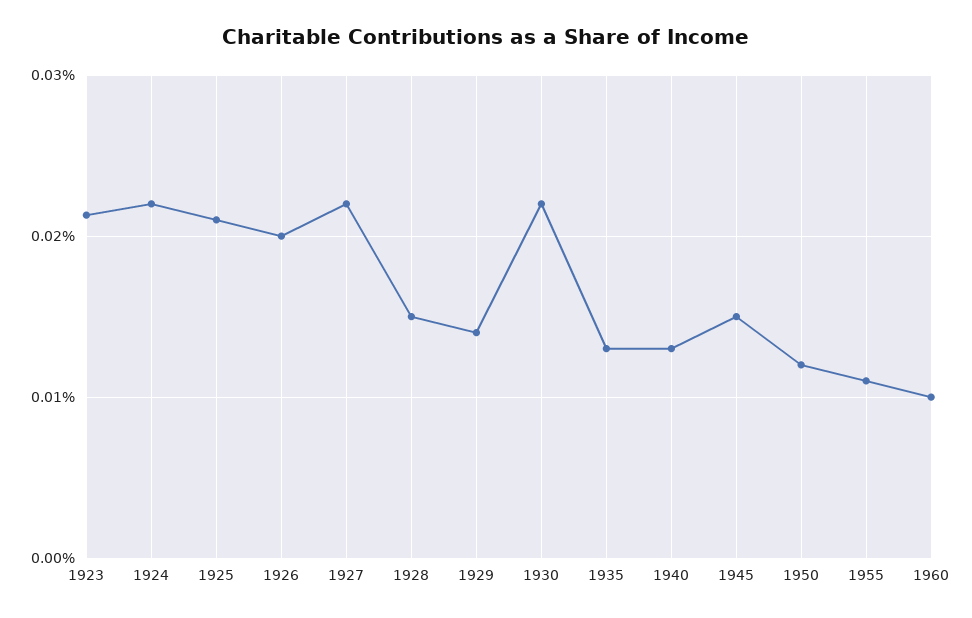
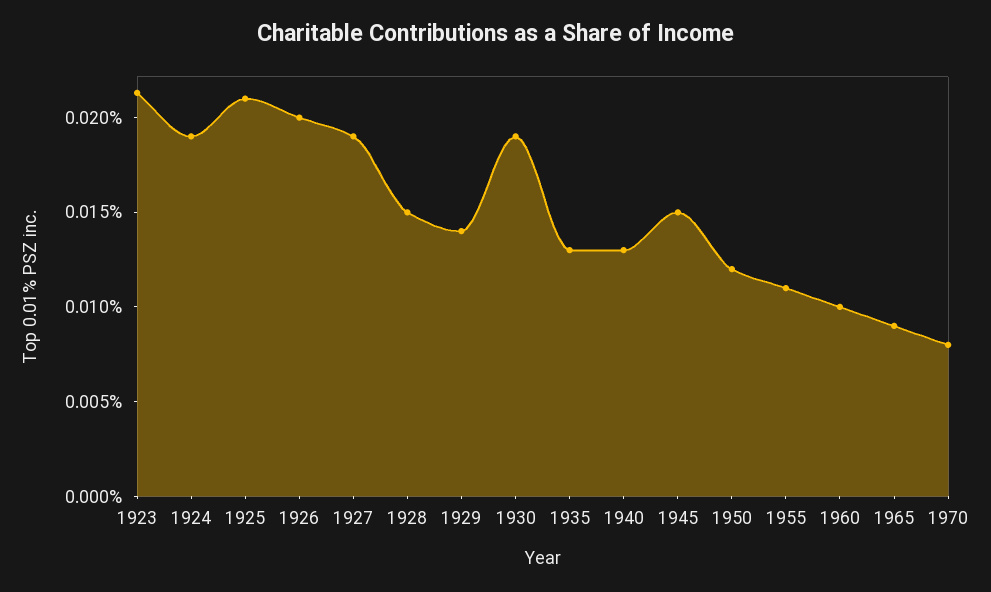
1924: 0.022 -> 0.019
1927: 0.022 -> 0.019
1930: 0.022 -> 0.019
1965: none -> 0.009
1970: none -> 0.008

